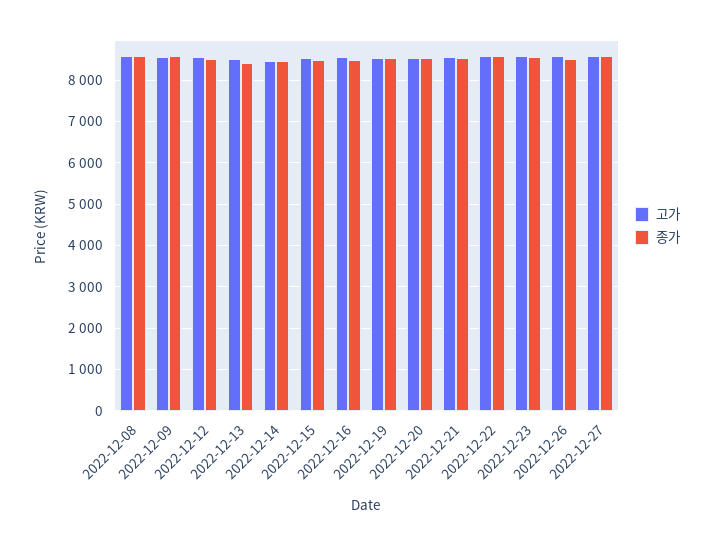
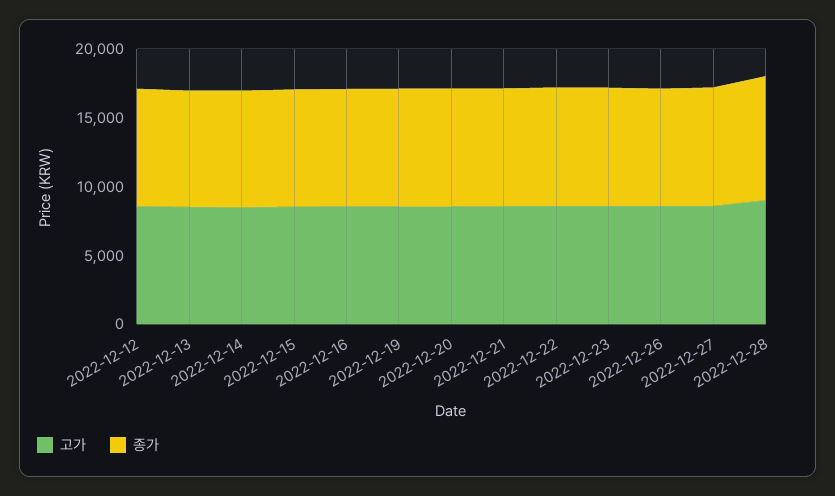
고가, 2022-12-08: 8600 -> none
종가, 2022-12-08: 8600 -> none
고가, 2022-12-09: 8600 -> none
종가, 2022-12-09: 8600 -> none
고가, 2022-12-28: none -> 9000
종가, 2022-12-28: none -> 9000

